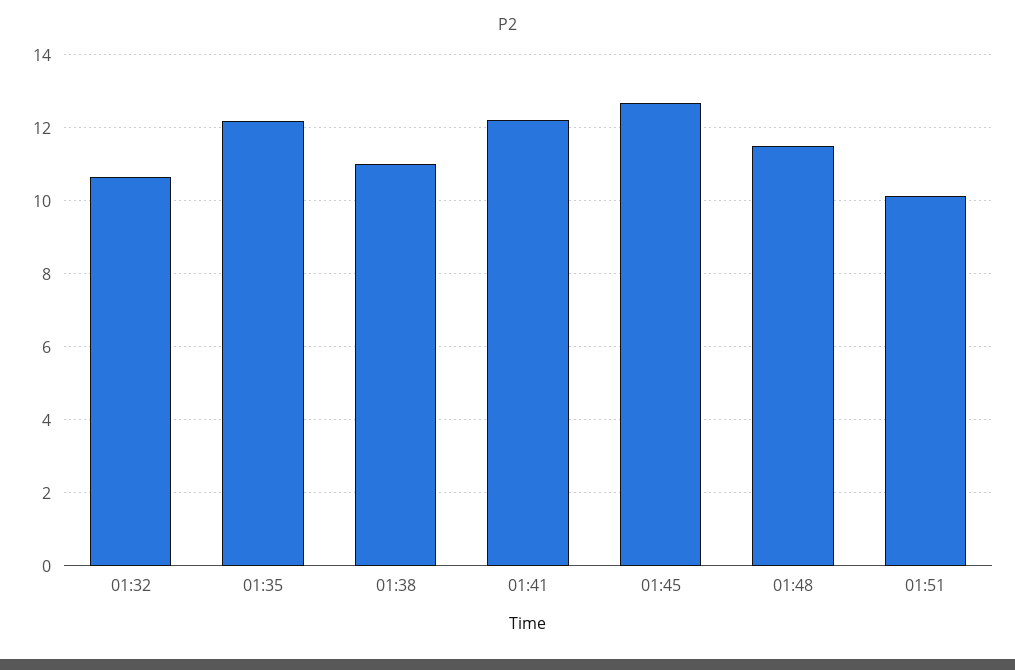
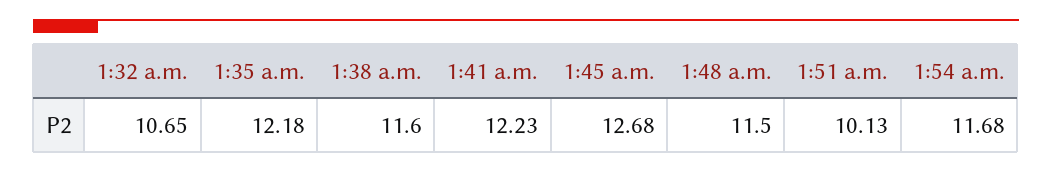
01:38: 11 -> 11.6
1:54 a.m.: none -> 11.68

